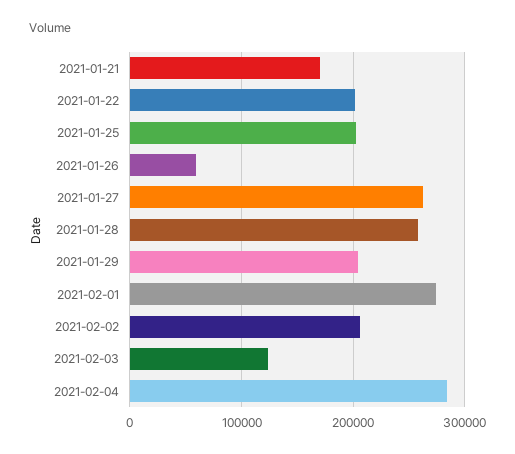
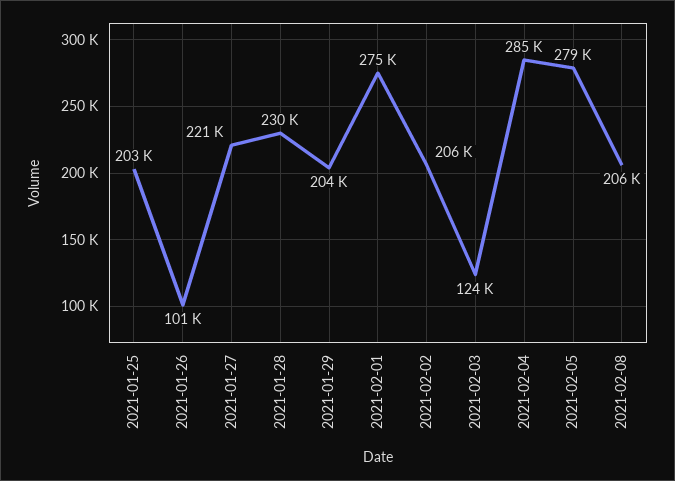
2021-01-21: 170000 -> none
2021-01-22: 200000 -> none
2021-01-26: 60000 -> 101000
2021-01-27: 260000 -> 221000
2021-01-28: 260000 -> 230000
2021-02-05: none -> 279000
2021-02-08: none -> 206000

